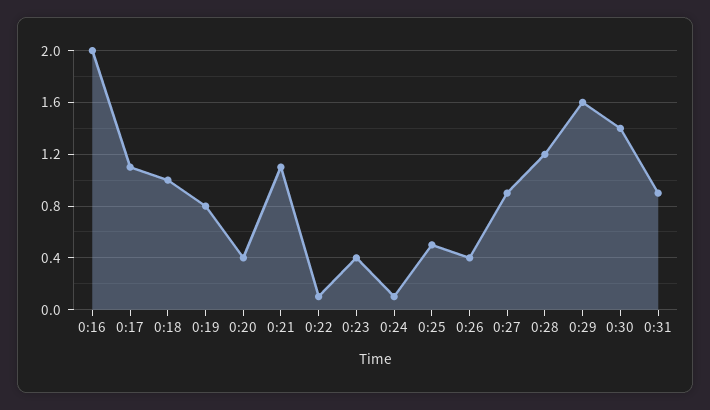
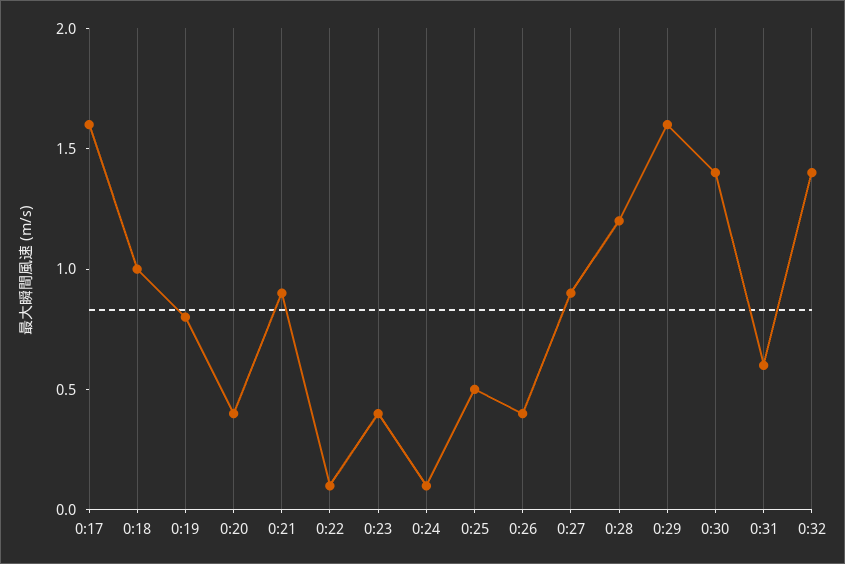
0:16: 2 -> none
0:17: 1.1 -> 1.6
0:21: 1.1 -> 0.9
0:31: 0.9 -> 0.6
0:32: none -> 1.4

